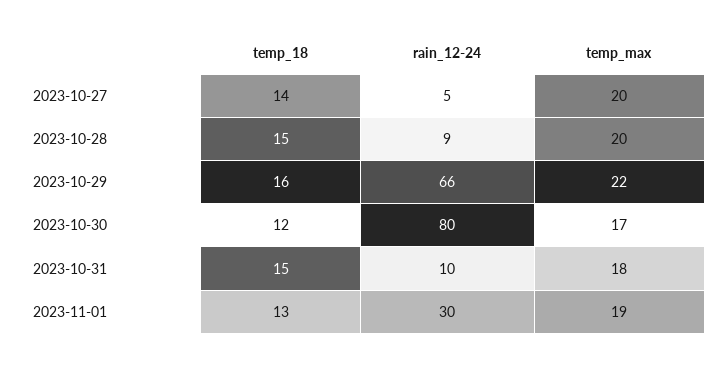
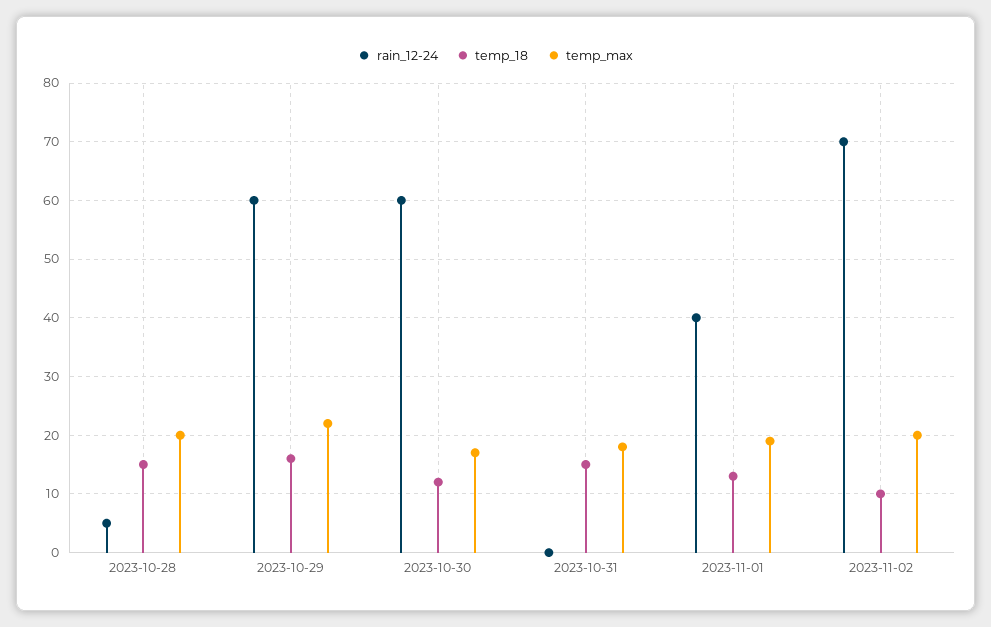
temp_18, 2023-10-27: 14 -> none
rain_12-24, 2023-10-27: 5 -> none
temp_max, 2023-10-27: 20 -> none
rain_12-24, 2023-10-28: 9 -> 5
rain_12-24, 2023-10-29: 66 -> 60
rain_12-24, 2023-10-30: 80 -> 60
rain_12-24, 2023-10-31: 10 -> 0
rain_12-24, 2023-11-01: 30 -> 40
rain_12-24, 2023-11-02: none -> 70
temp_18, 2023-11-02: none -> 10
temp_max, 2023-11-02: none -> 20

